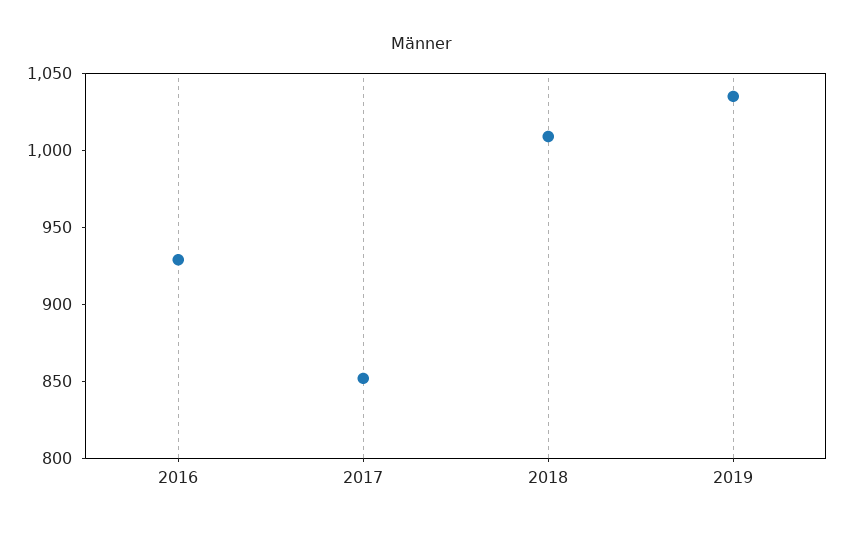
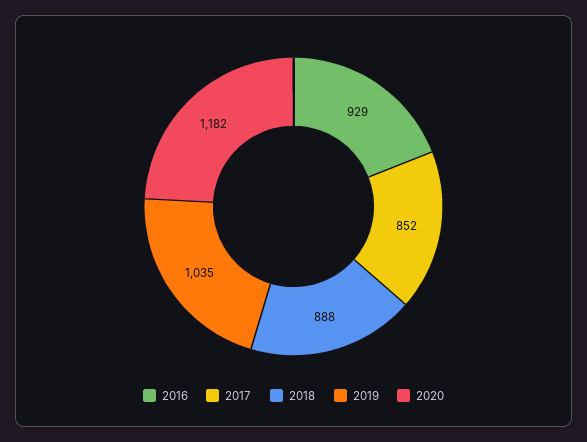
2018: 1010 -> 888
2020: none -> 1182

